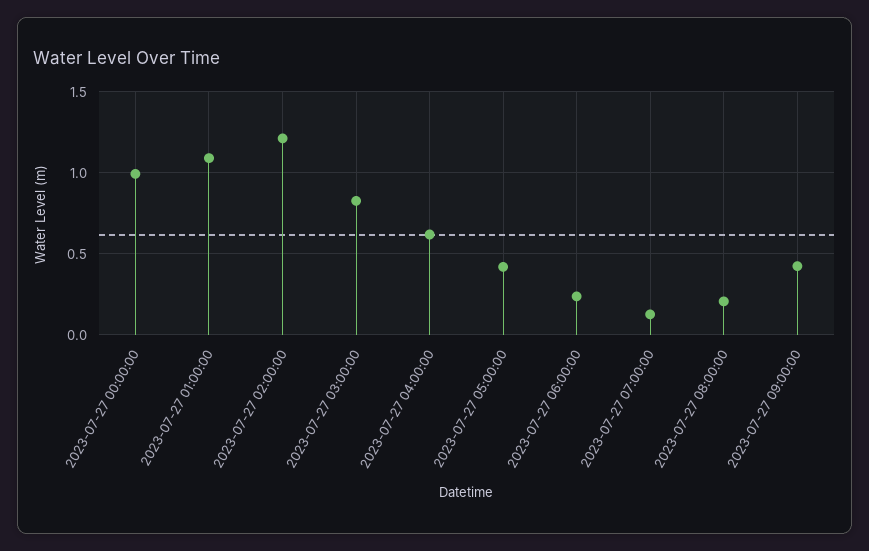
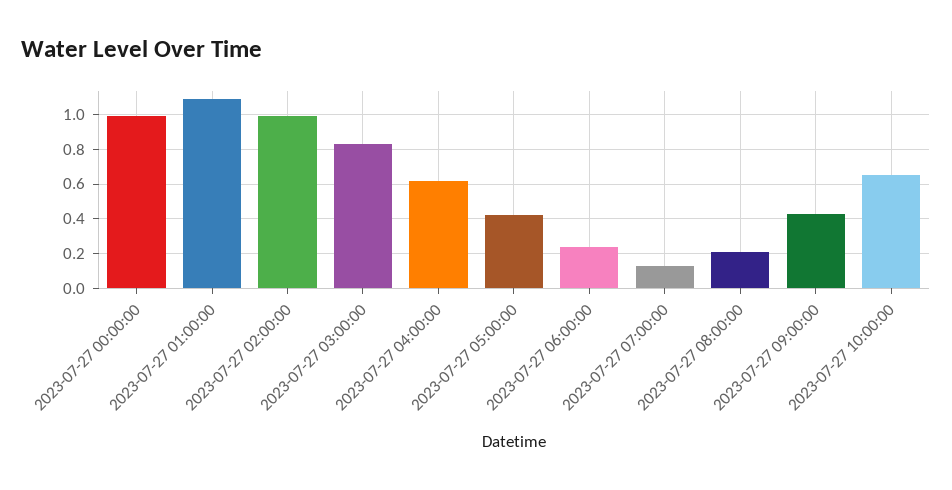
2023-07-27 02:00:00: 1.2 -> 1
2023-07-27 10:00:00: none -> 0.65

